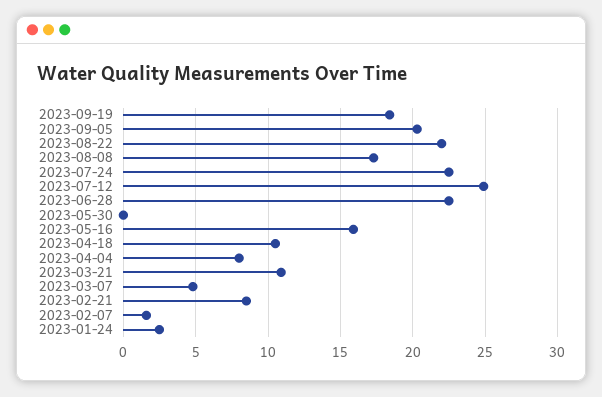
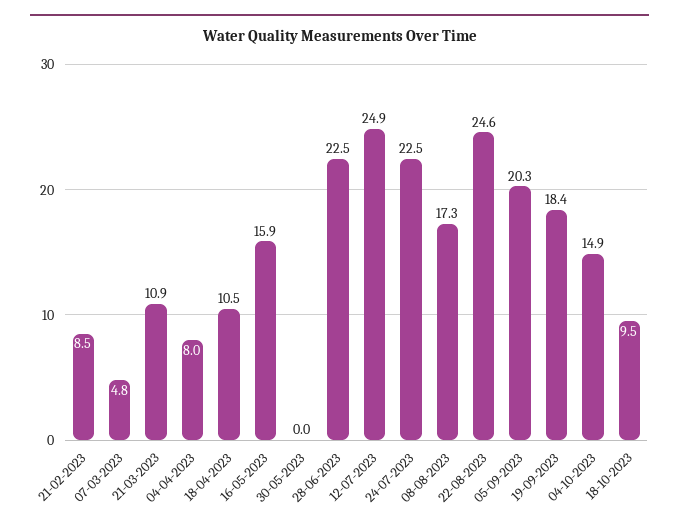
2023-08-22: 22 -> 24.6
2023-02-07: 1.5 -> none
2023-01-24: 2.5 -> none
04-10-2023: none -> 14.9
18-10-2023: none -> 9.5

